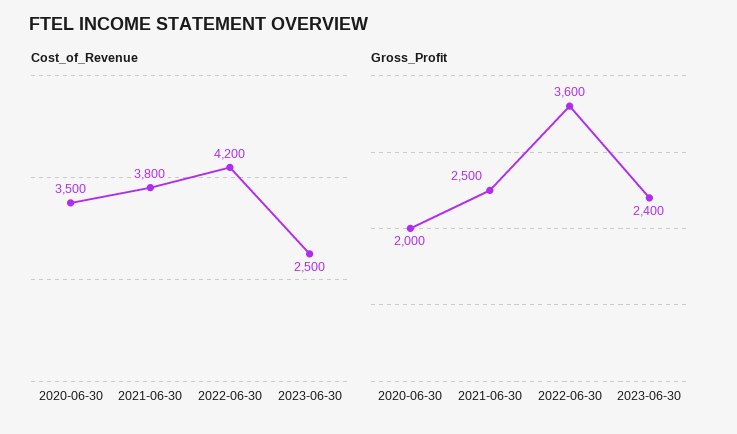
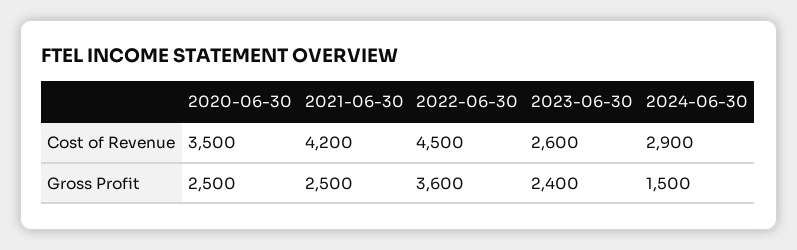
Cost_of_Revenue, 2021-06-30: 3800 -> 4200
Cost_of_Revenue, 2022-06-30: 4200 -> 4500
Cost_of_Revenue, 2023-06-30: 2500 -> 2600
Gross_Profit, 2020-06-30: 2000 -> 2500
Cost_of_Revenue, 2024-06-30: none -> 2900
Gross_Profit, 2024-06-30: none -> 1500

